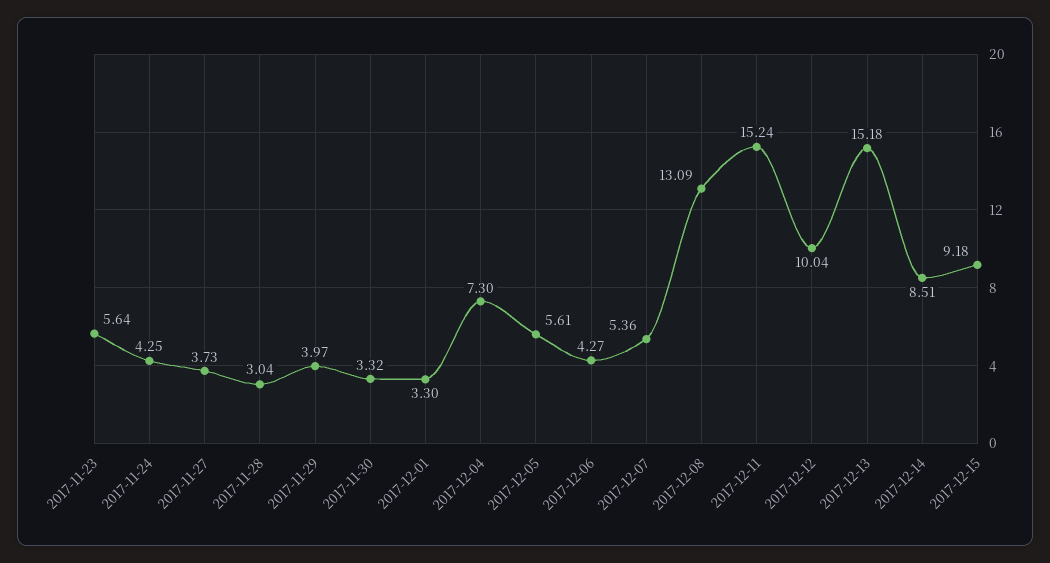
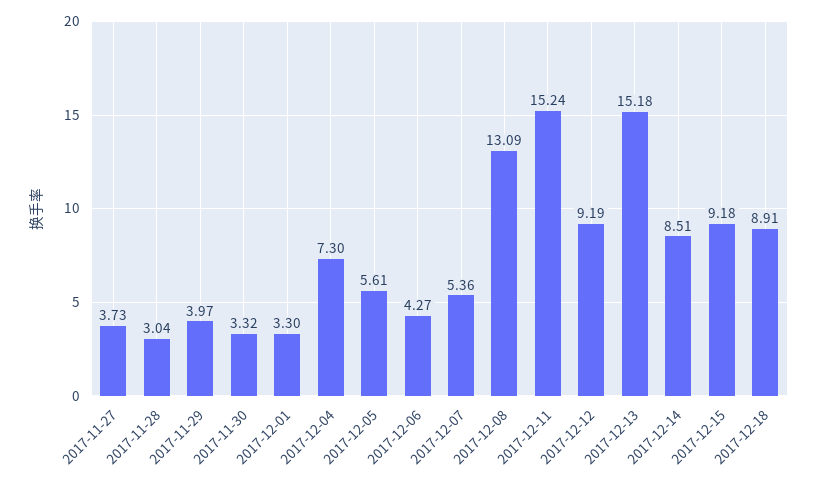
2017-11-23: 5.64 -> none
2017-11-24: 4.25 -> none
2017-12-12: 10.04 -> 9.19
2017-12-18: none -> 8.91

